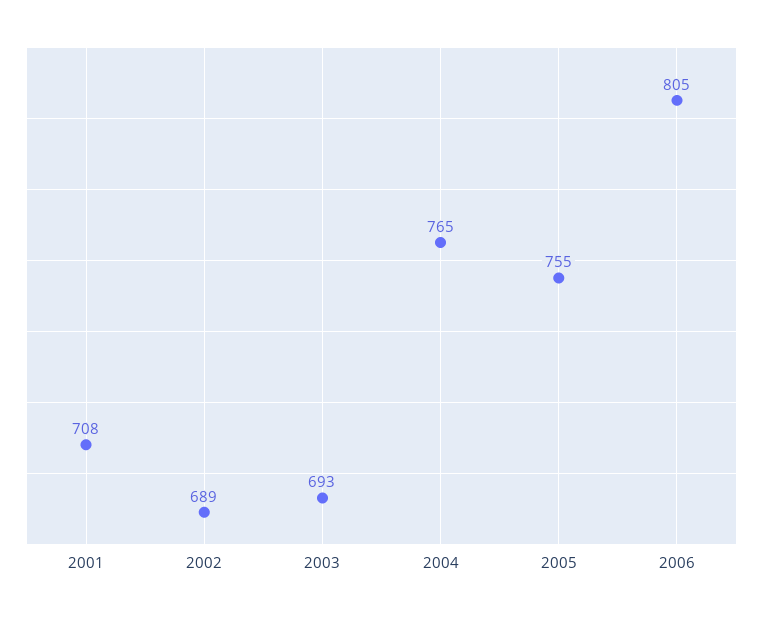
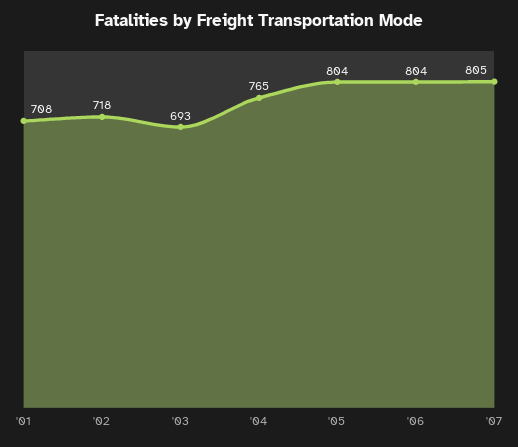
2002: 689 -> 718
2005: 755 -> 804
2006: 805 -> 804
'07: none -> 805

